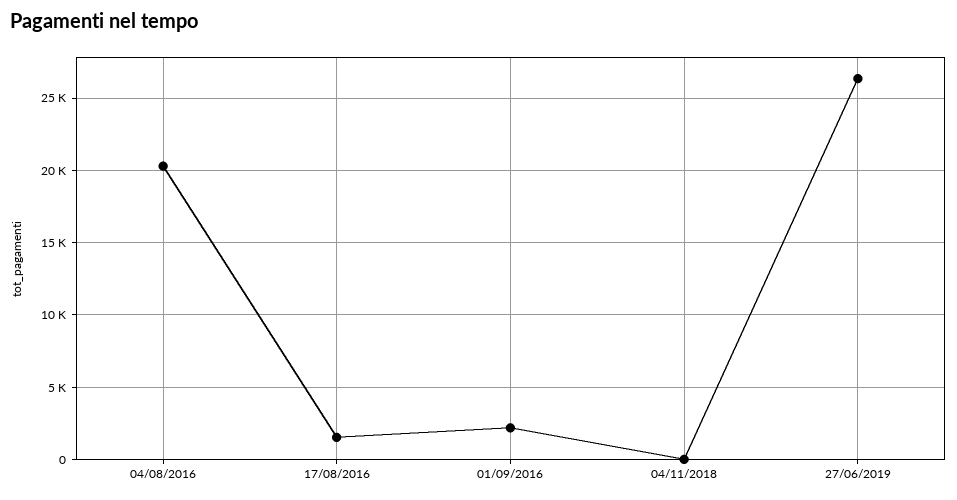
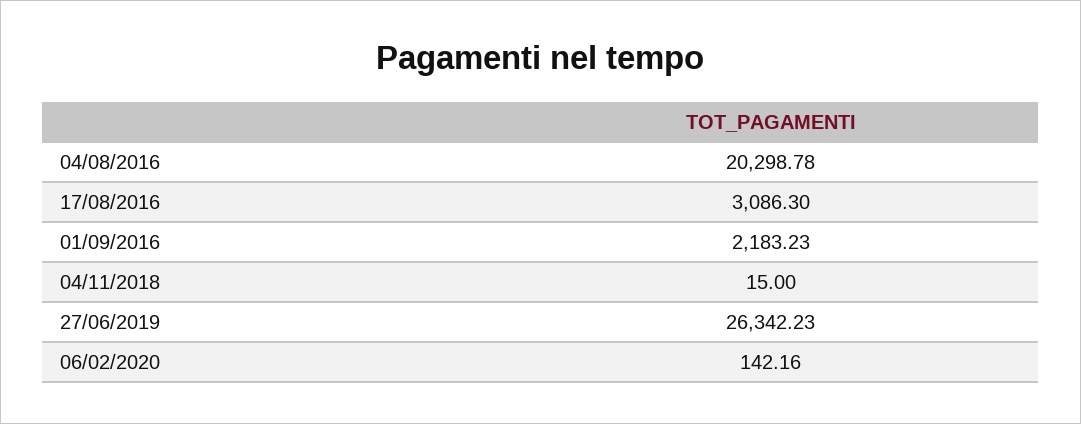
17/08/2016: 1500 -> 3086.3
06/02/2020: none -> 142.16

